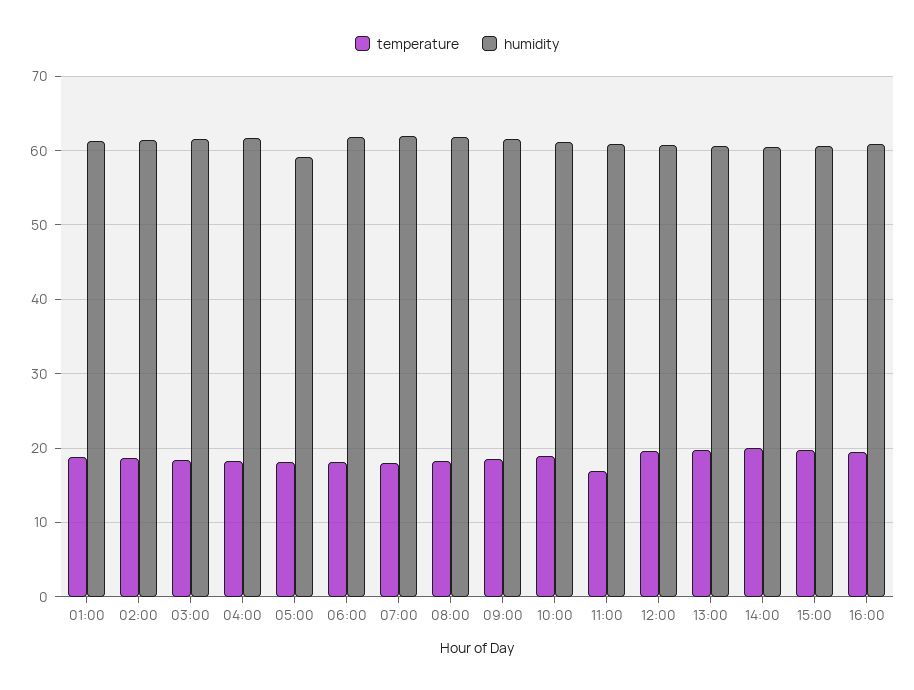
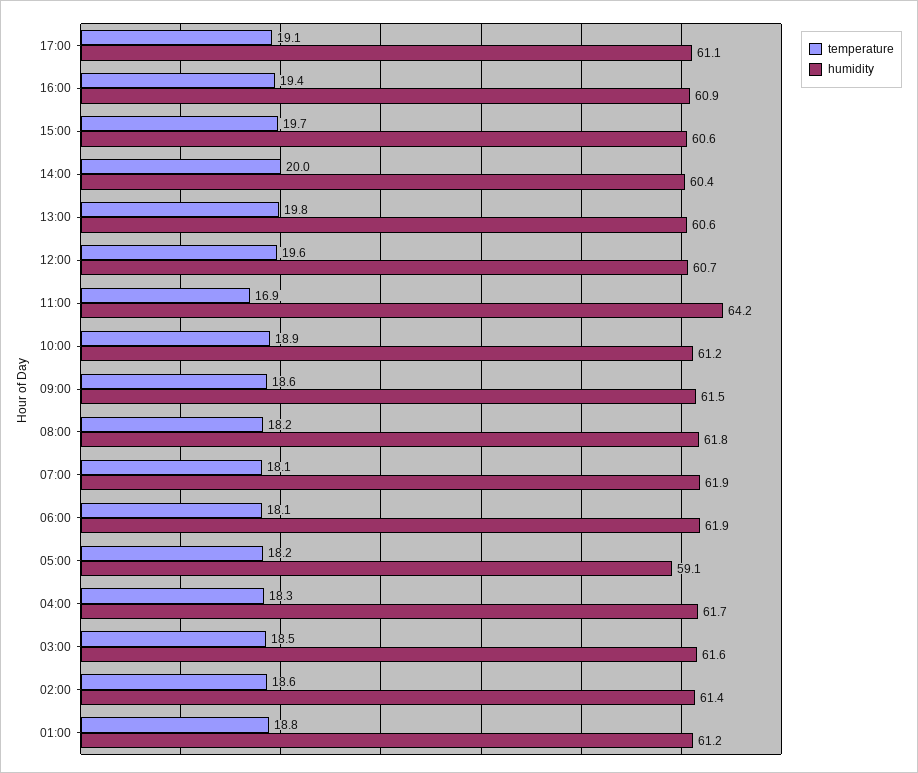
humidity, 11:00: 61 -> 64.2
temperature, 17:00: none -> 19.1
humidity, 17:00: none -> 61.1

